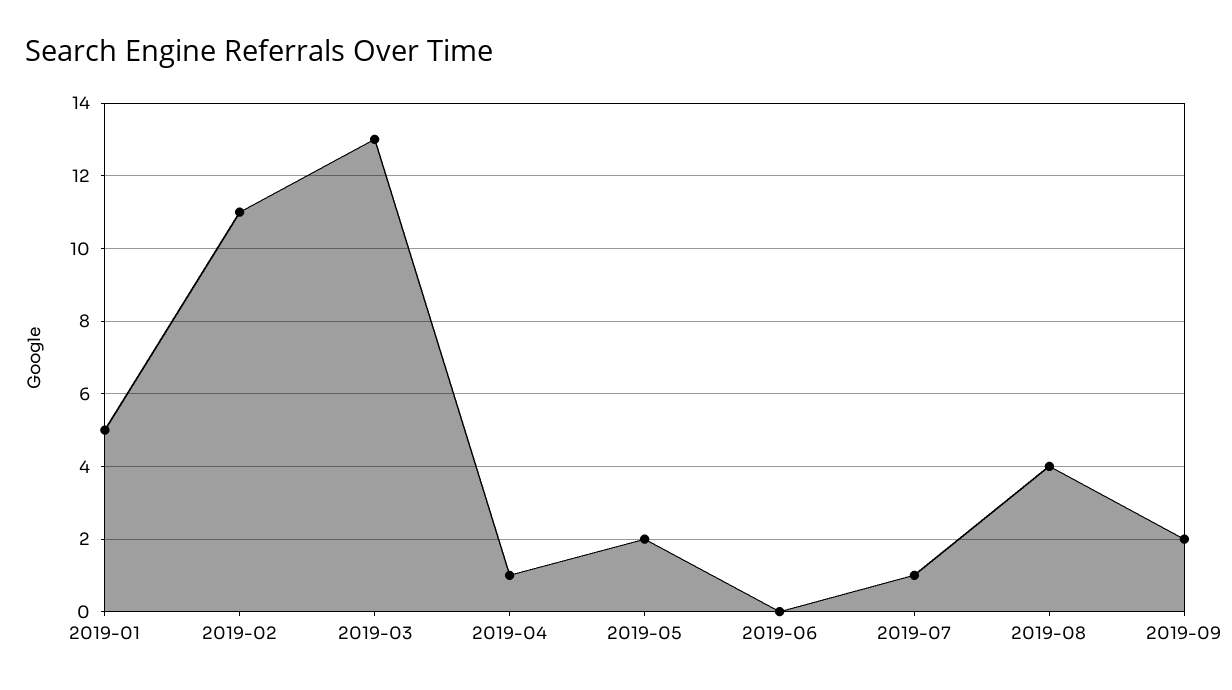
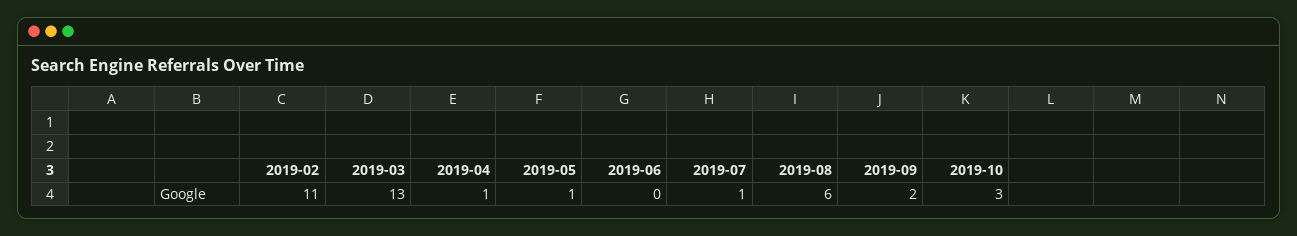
2019-01: 5 -> none
2019-05: 2 -> 1
2019-08: 4 -> 6
2019-10: none -> 3

